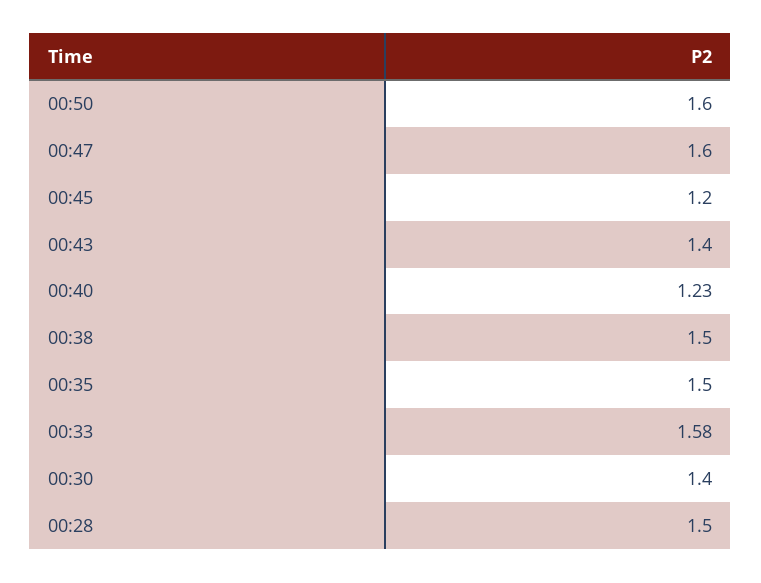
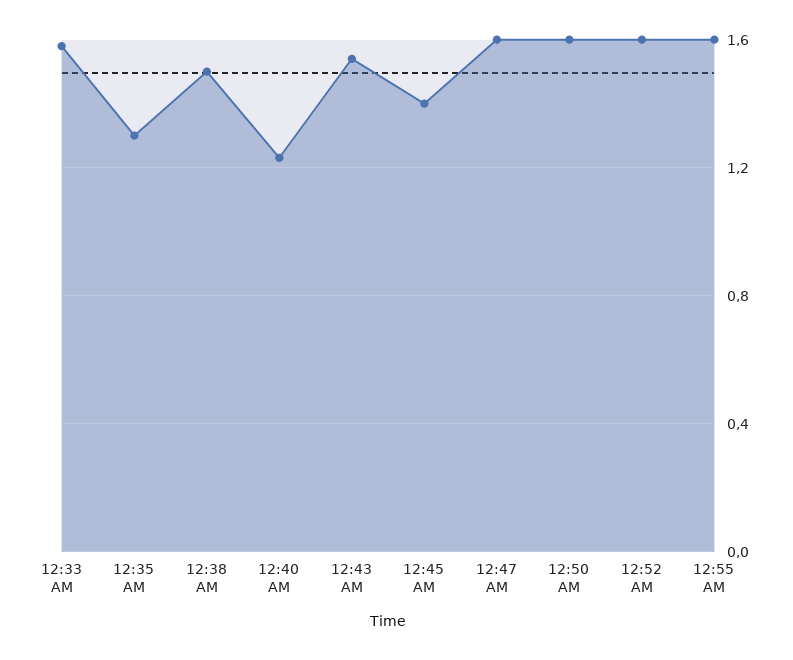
00:45: 1.2 -> 1.4
00:43: 1.4 -> 1.55
00:35: 1.5 -> 1.3
00:30: 1.4 -> none
00:28: 1.5 -> none
12:52 AM: none -> 1.6
12:55 AM: none -> 1.6

